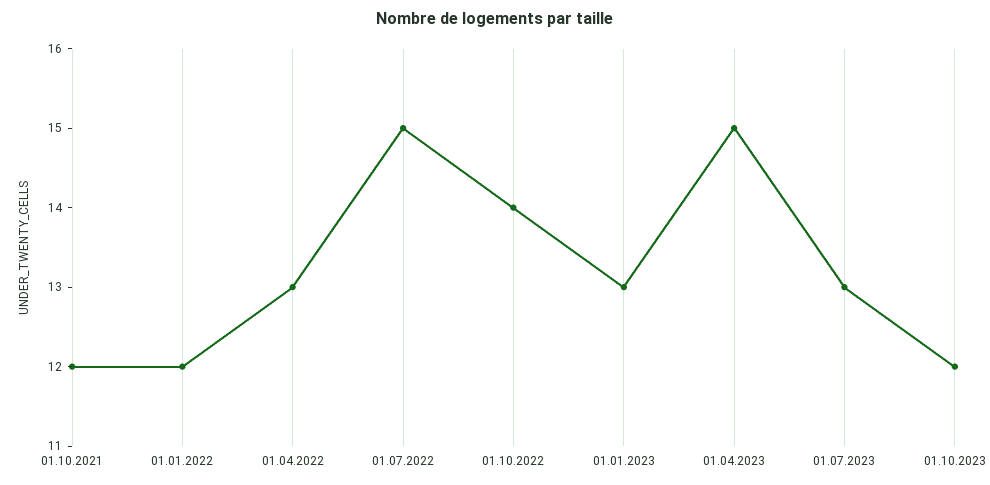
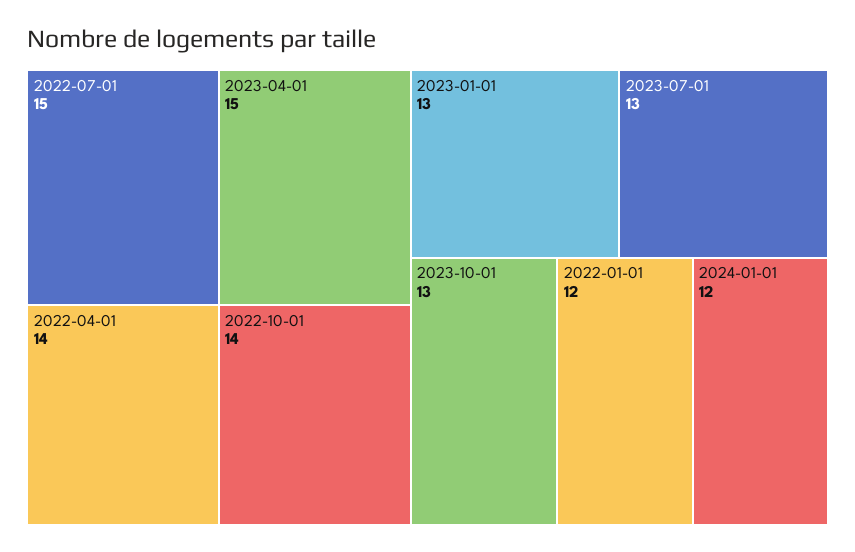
01.10.2021: 12 -> none
01.04.2022: 13 -> 14
01.10.2023: 12 -> 13
2024-01-01: none -> 12

